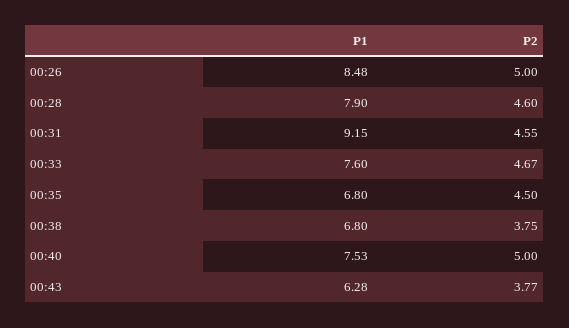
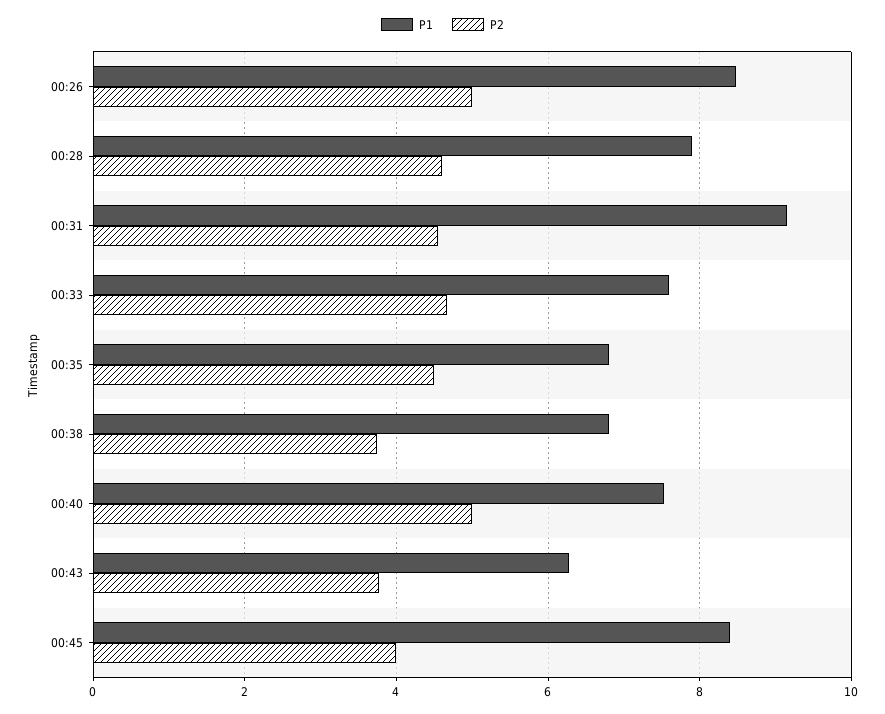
P1, 00:45: none -> 8.4
P2, 00:45: none -> 4

